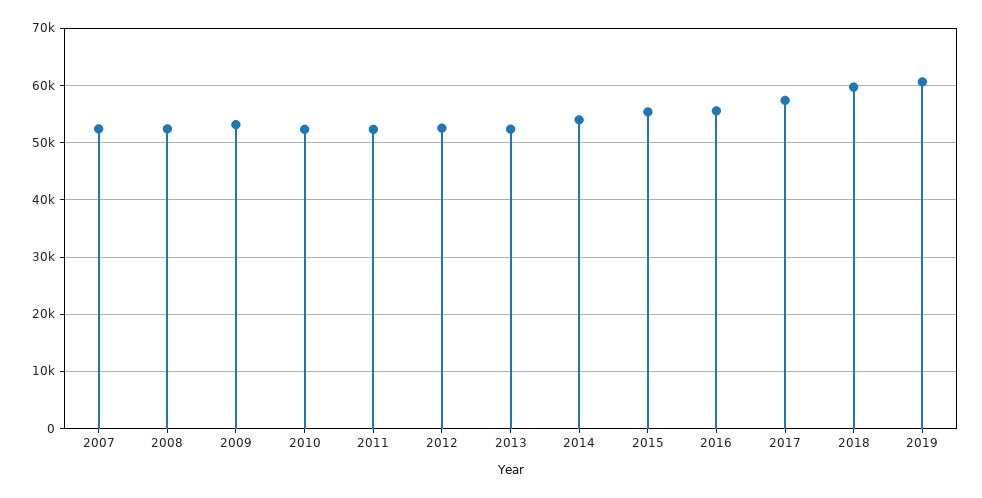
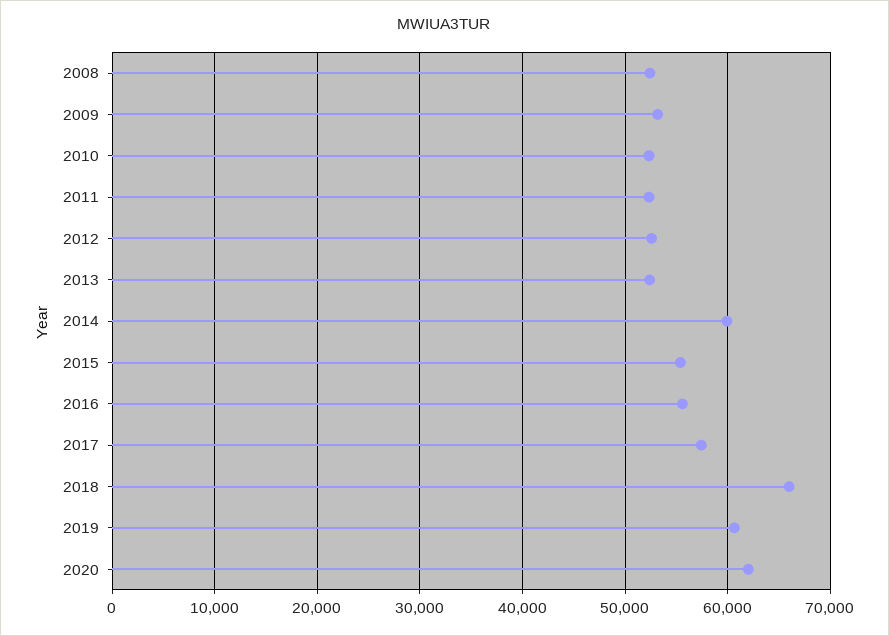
2007: 52000 -> none
2014: 54000 -> 60000
2018: 60000 -> 66000
2020: none -> 62000

